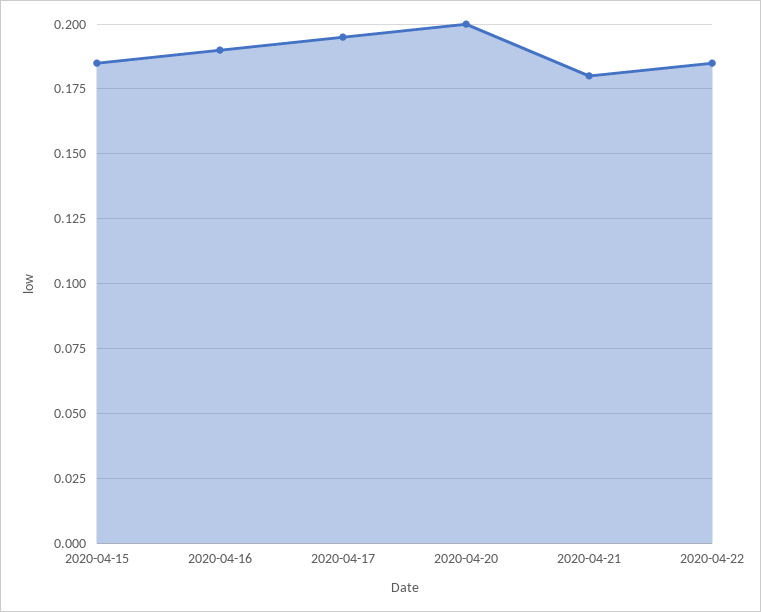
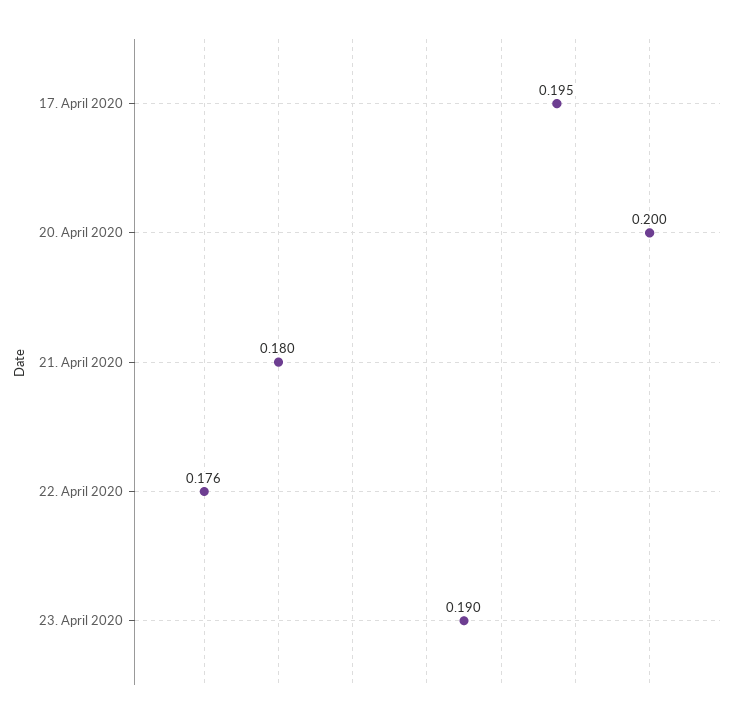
2020-04-15: 0.185 -> none
2020-04-16: 0.19 -> none
2020-04-22: 0.185 -> 0.176
23. April 2020: none -> 0.19

